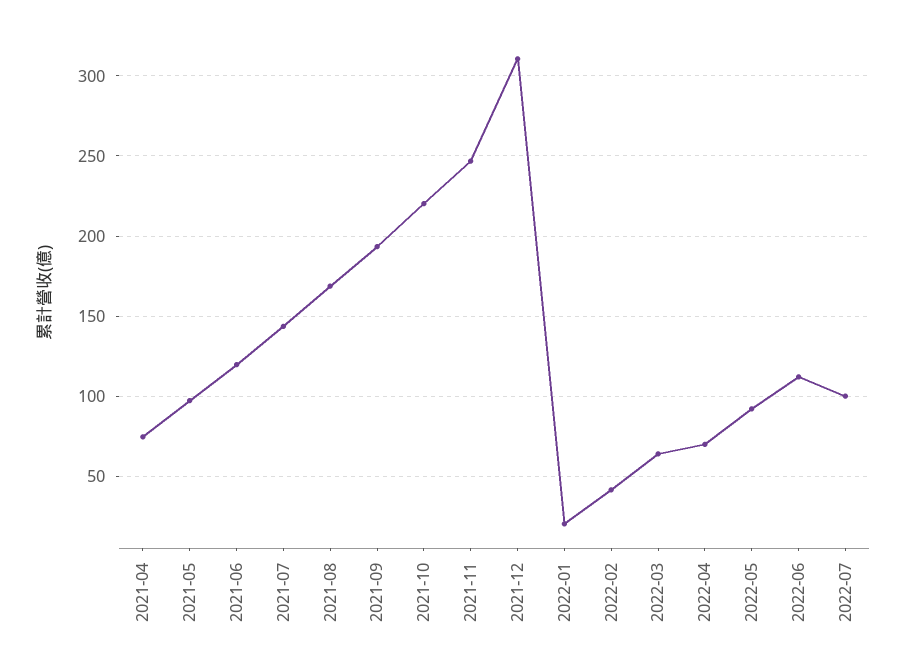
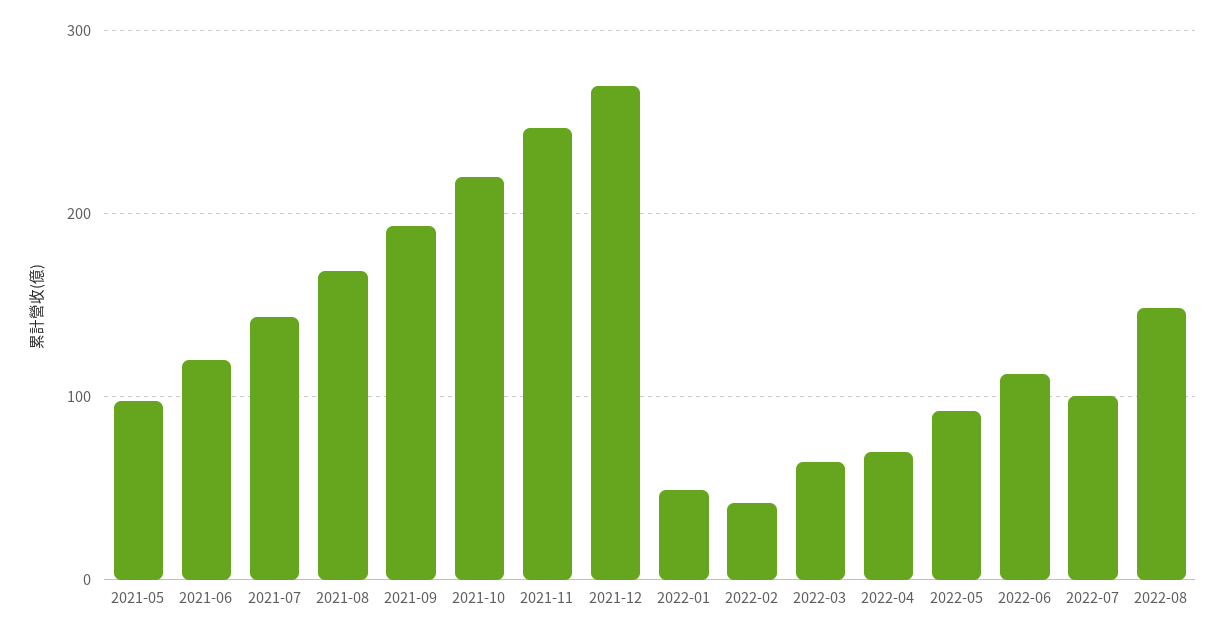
2021-04: 75 -> none
2021-12: 310 -> 270
2022-01: 20 -> 50
2022-08: none -> 150

